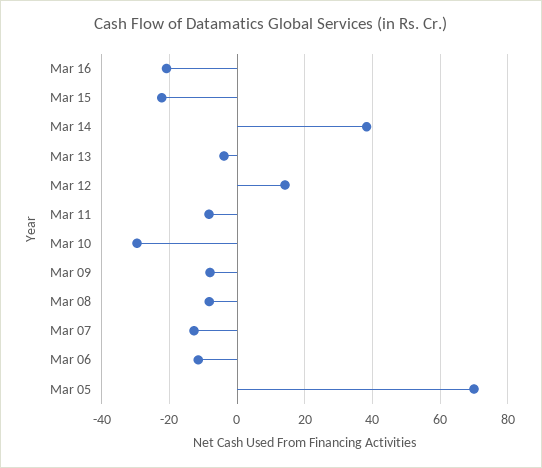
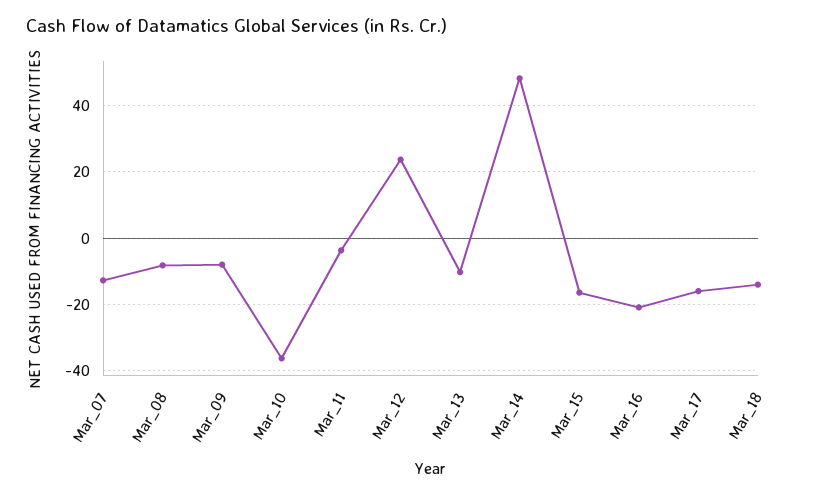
Mar 15: -22 -> -16
Mar 14: 38 -> 48
Mar 13: -4 -> -10
Mar 12: 14 -> 24
Mar 11: -8 -> -4
Mar 10: -30 -> -36
Mar 06: -12 -> none
Mar 05: 70 -> none
Mar_17: none -> -16
Mar_18: none -> -14

